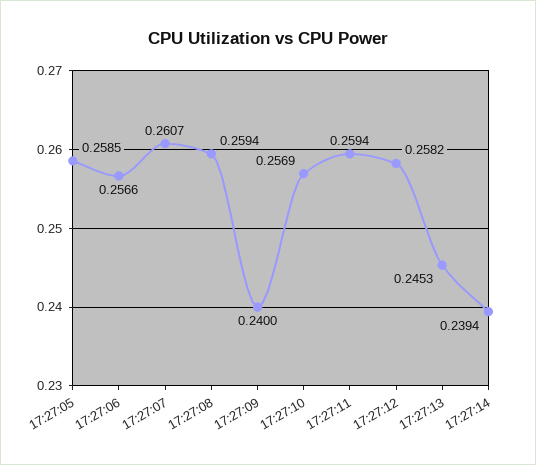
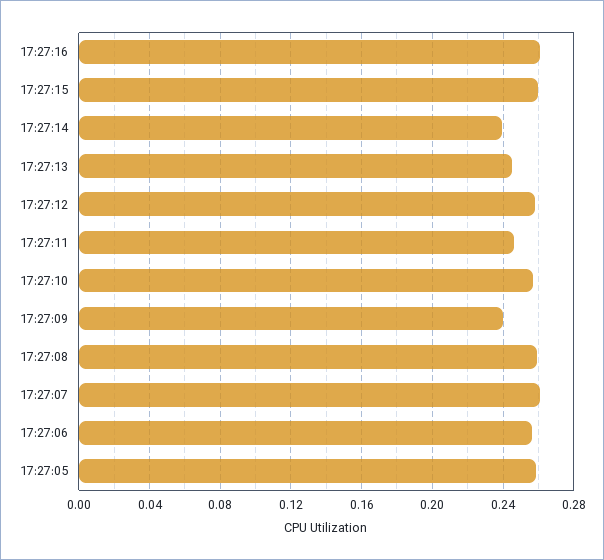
17:27:11: 0.2594 -> 0.245
17:27:16: none -> 0.26
17:27:15: none -> 0.26

